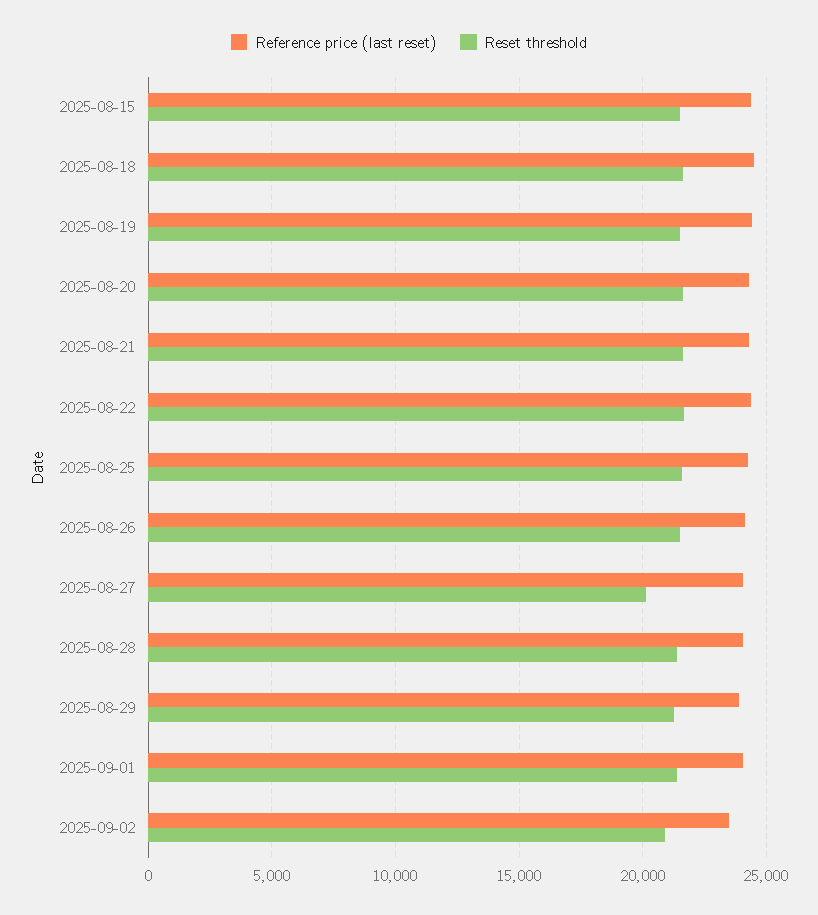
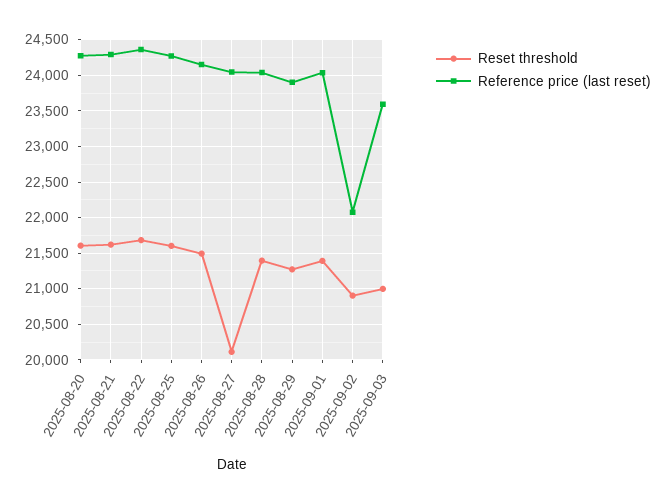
Reference price (last reset), 2025-08-15: 24500 -> none
Reset threshold, 2025-08-15: 21500 -> none
Reference price (last reset), 2025-08-18: 24500 -> none
Reset threshold, 2025-08-18: 21500 -> none
Reference price (last reset), 2025-08-19: 24500 -> none
Reset threshold, 2025-08-19: 21500 -> none
Reference price (last reset), 2025-09-02: 23500 -> 22100
Reset threshold, 2025-09-03: none -> 21000
Reference price (last reset), 2025-09-03: none -> 23600

